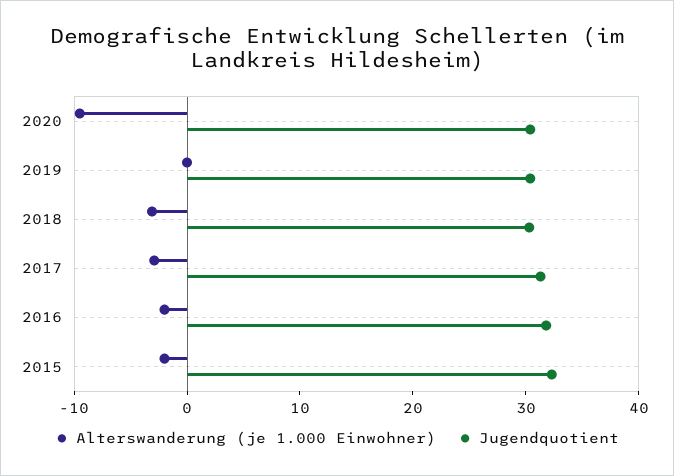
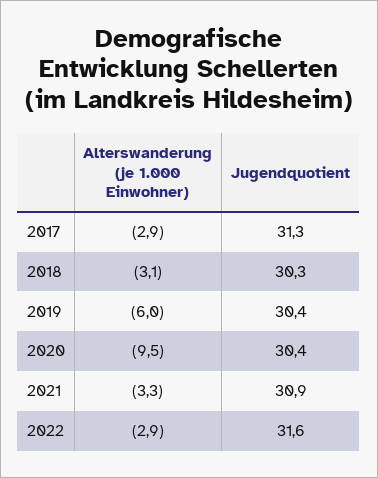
Alterswanderung (je 1.000 Einwohner), 2019: 0 -> -6
Alterswanderung (je 1.000 Einwohner), 2016: -2 -> none
Jugendquotient, 2016: 32 -> none
Alterswanderung (je 1.000 Einwohner), 2015: -2 -> none
Jugendquotient, 2015: 32 -> none
Alterswanderung (je 1.000 Einwohner), 2021: none -> -3.3
Jugendquotient, 2021: none -> 30.9
Alterswanderung (je 1.000 Einwohner), 2022: none -> -2.9
Jugendquotient, 2022: none -> 31.6

